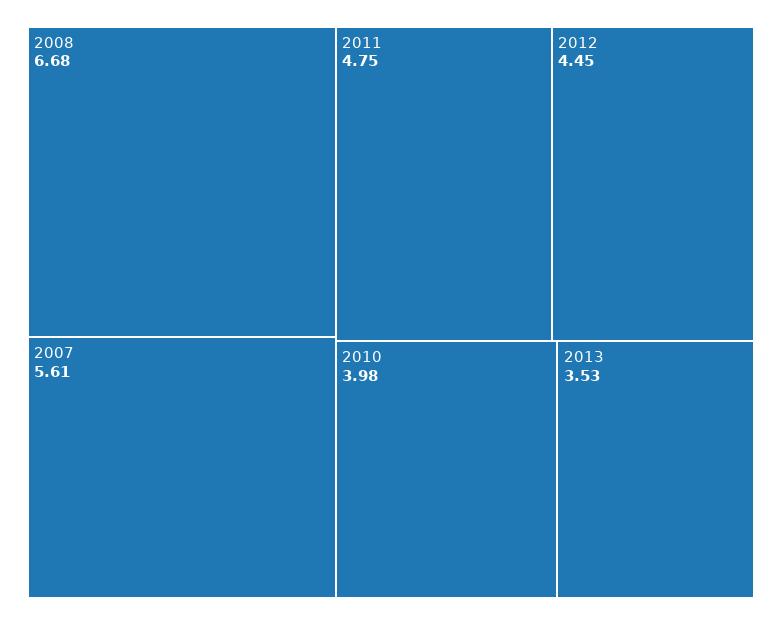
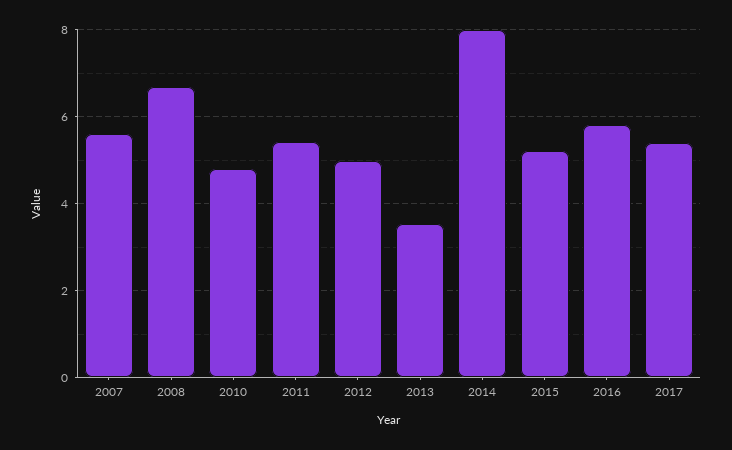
2011: 4.75 -> 5.4
2012: 4.45 -> 5
2010: 3.98 -> 4.8
2014: none -> 8
2015: none -> 5.2
2016: none -> 5.8
2017: none -> 5.4

